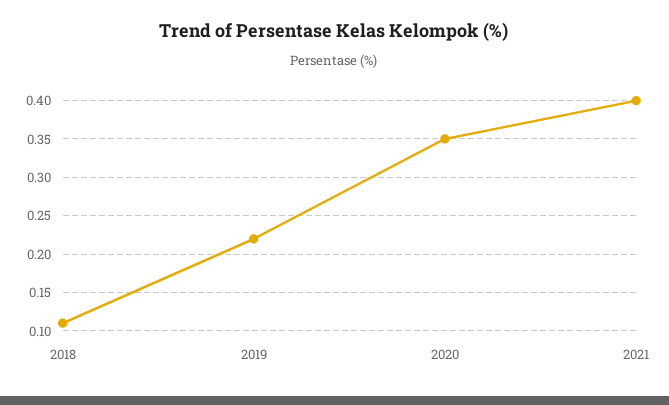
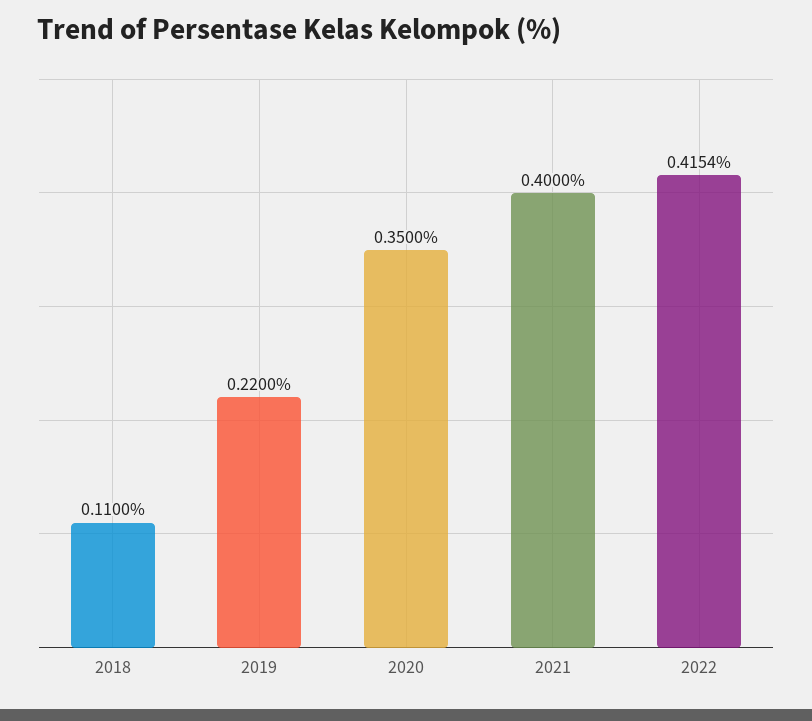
2022: none -> 0.4154

